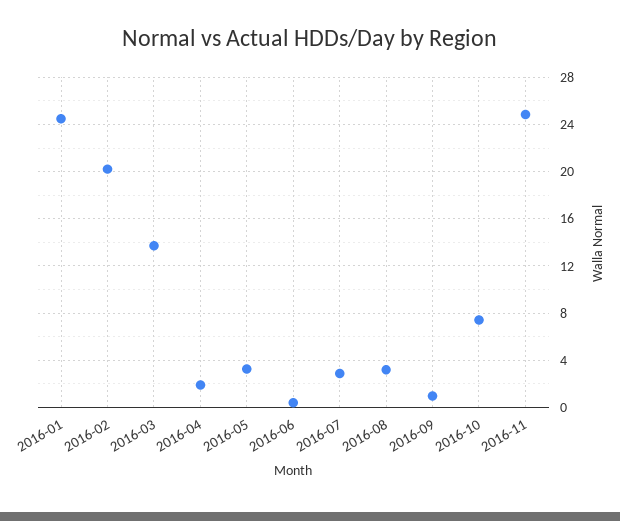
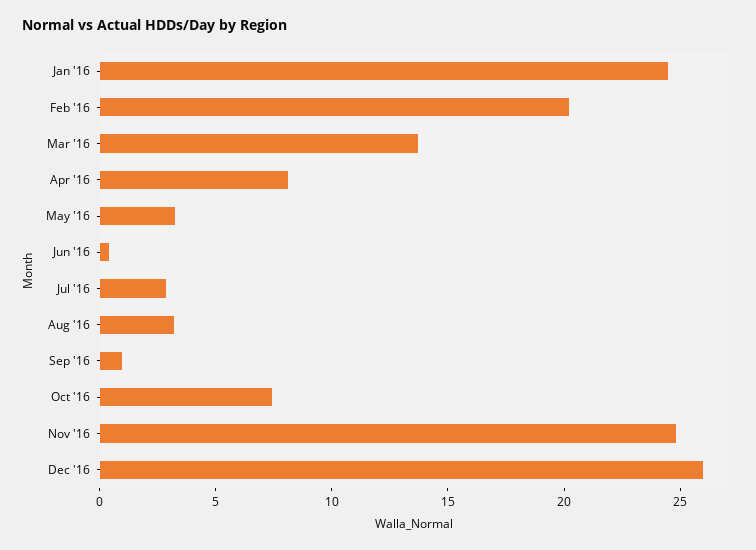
2016-04: 2 -> 8
Dec '16: none -> 26

